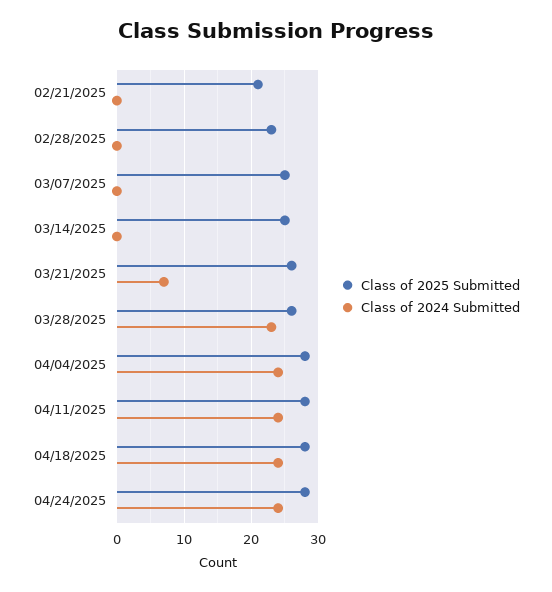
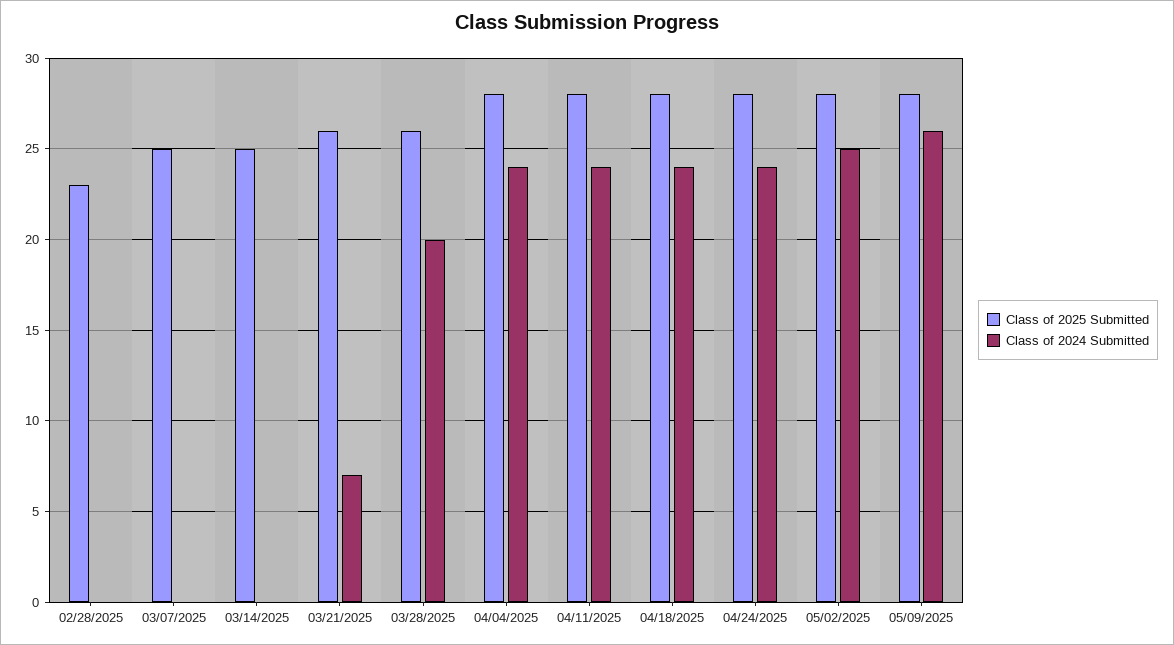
Class of 2025 Submitted, 02/21/2025: 21 -> none
Class of 2024 Submitted, 02/21/2025: 0 -> none
Class of 2024 Submitted, 03/28/2025: 23 -> 20
Class of 2025 Submitted, 05/02/2025: none -> 28
Class of 2024 Submitted, 05/02/2025: none -> 25
Class of 2025 Submitted, 05/09/2025: none -> 28
Class of 2024 Submitted, 05/09/2025: none -> 26

